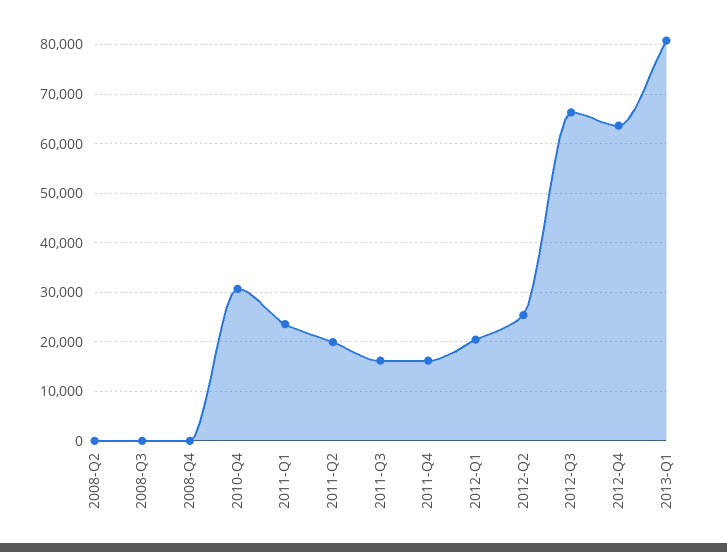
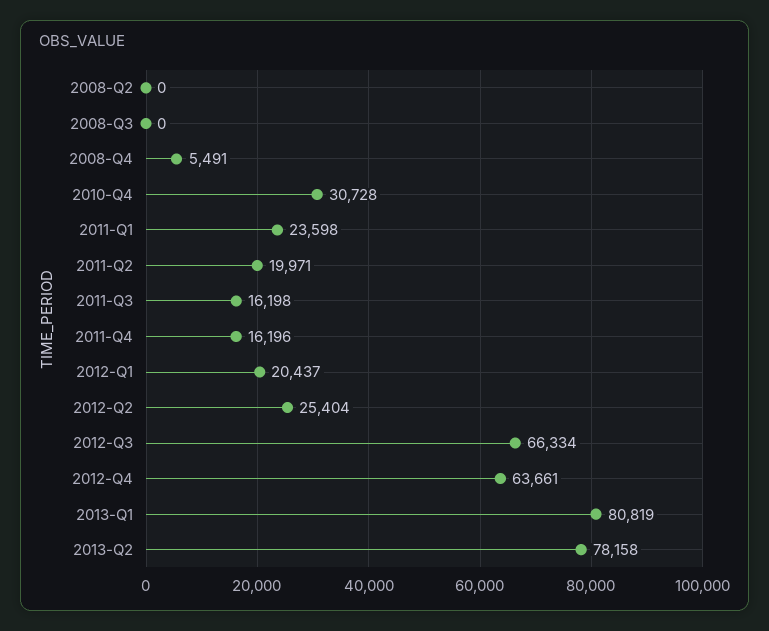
2008-Q4: 0 -> 5491
2013-Q2: none -> 78158

